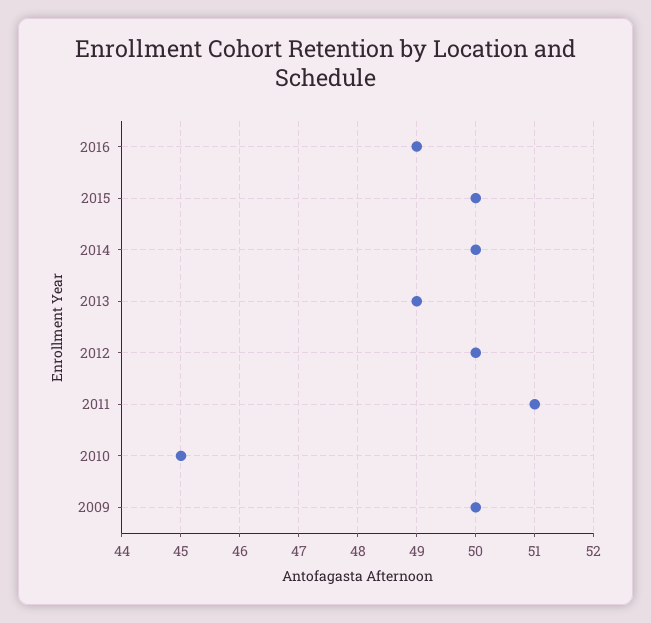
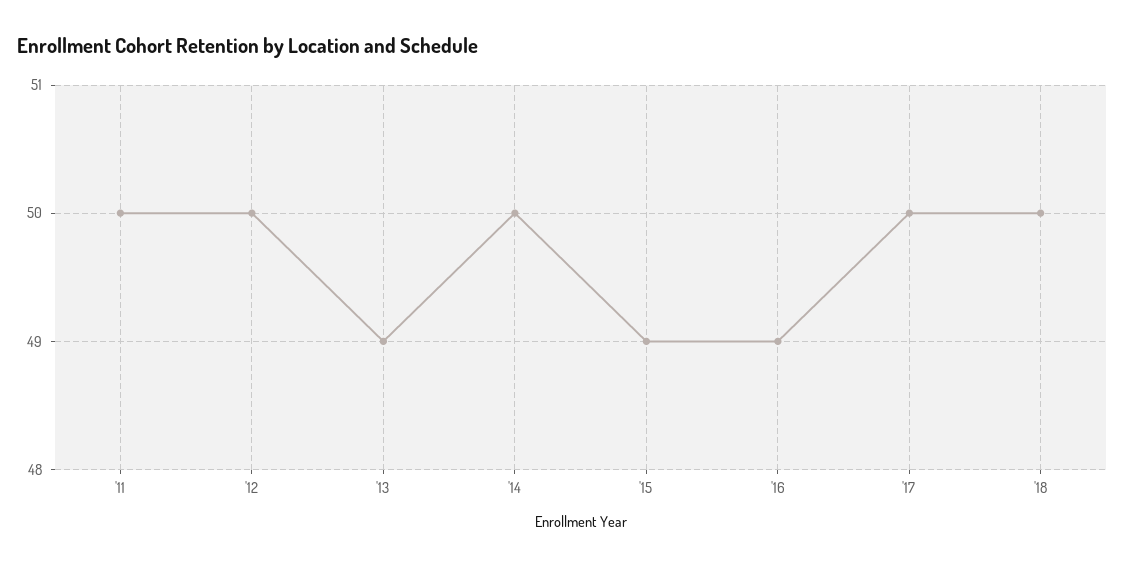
2015: 50 -> 49
2011: 51 -> 50
2010: 45 -> none
2009: 50 -> none
'17: none -> 50
'18: none -> 50

